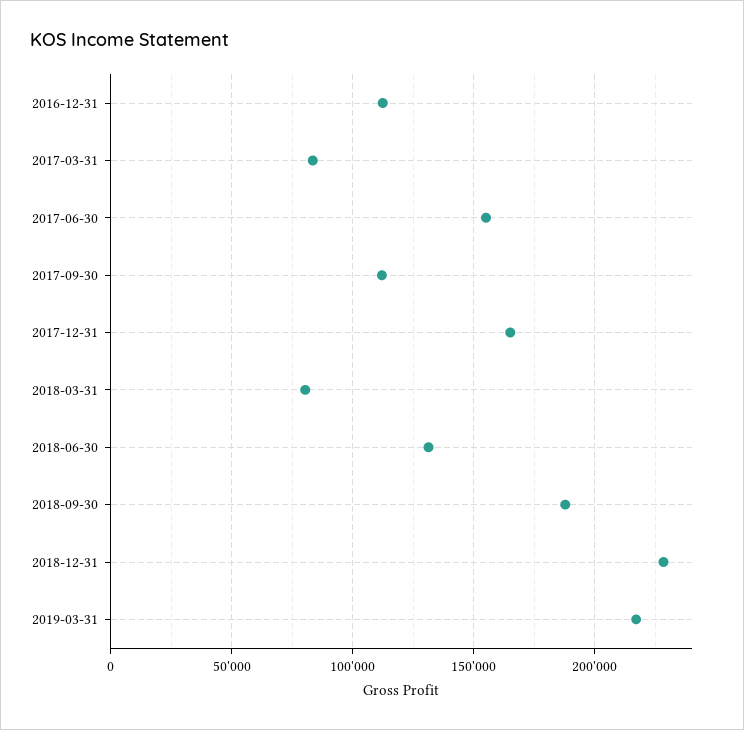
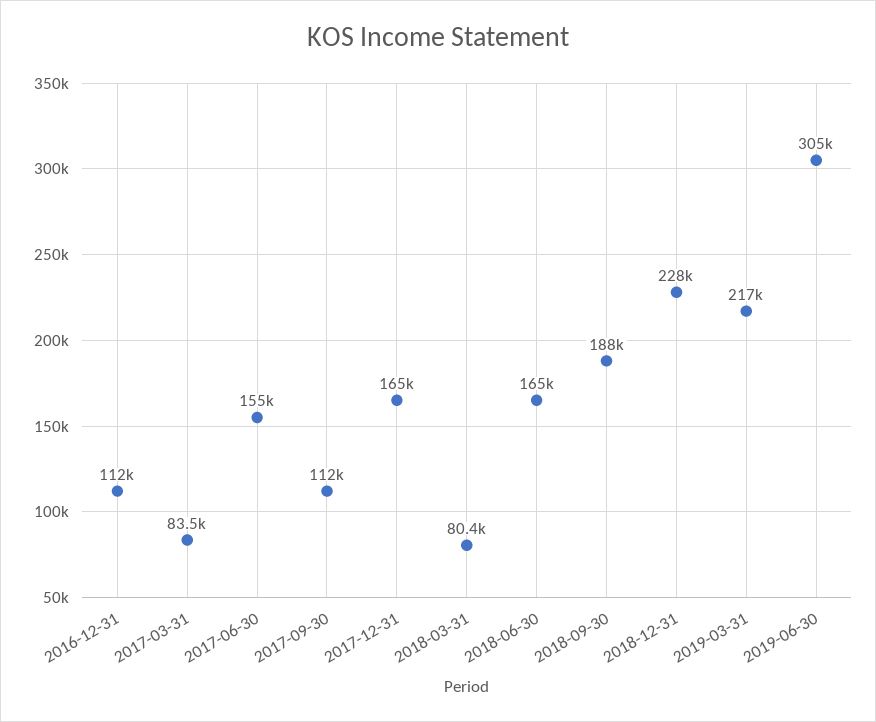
2018-06-30: 130000 -> 165000
2019-06-30: none -> 305000

